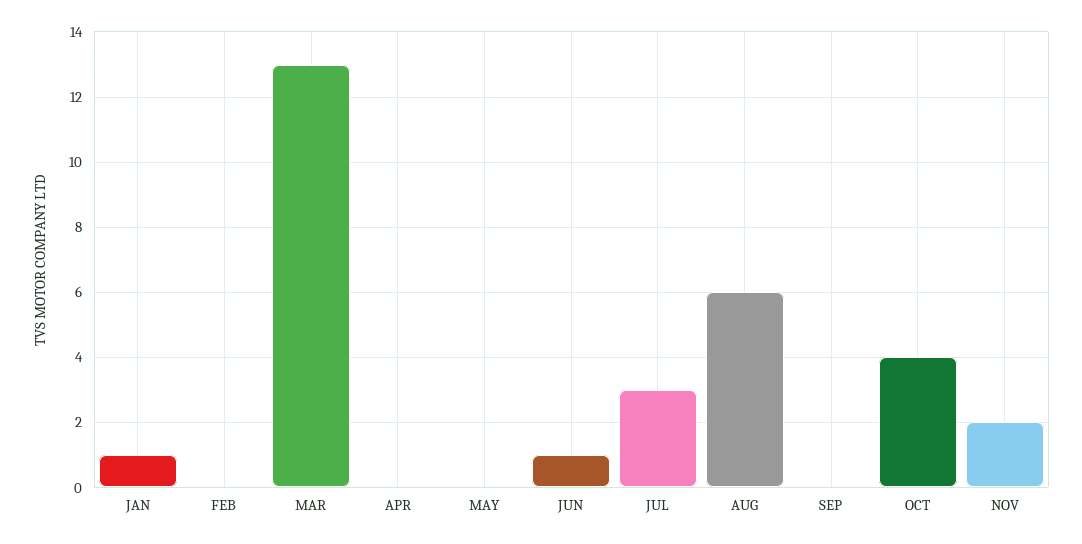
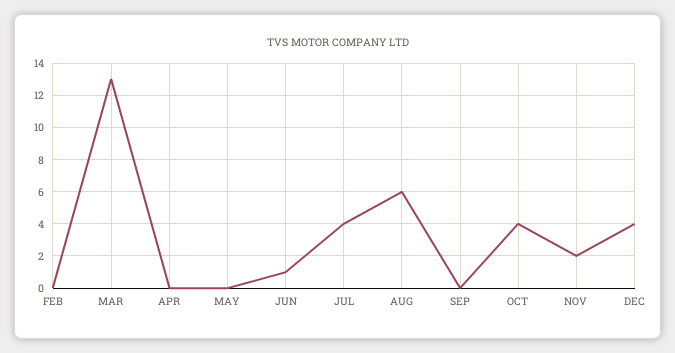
JAN: 1 -> none
JUL: 3 -> 4
DEC: none -> 4

